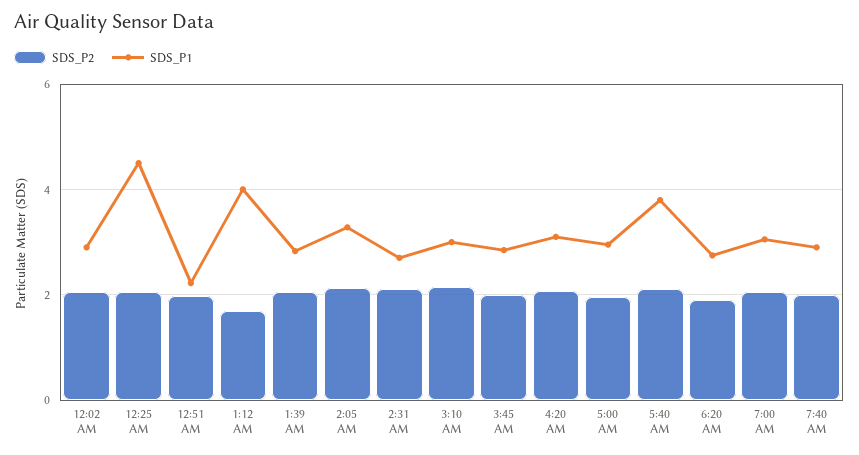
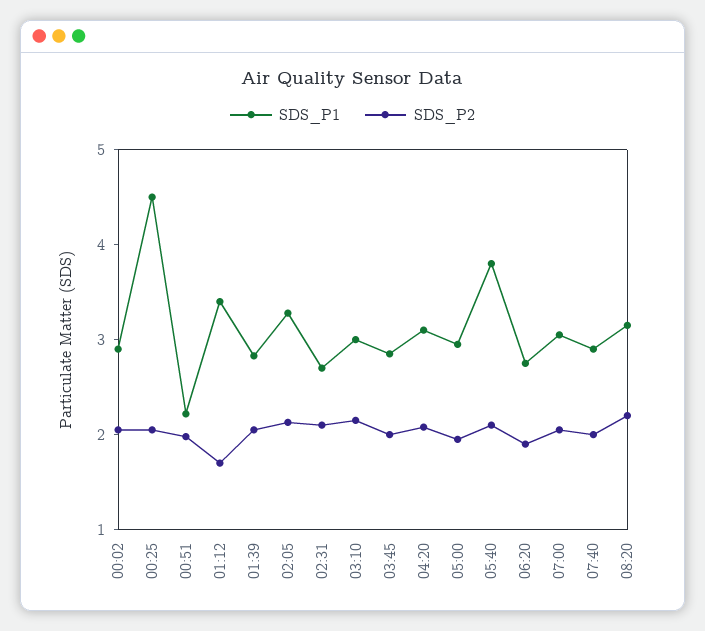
SDS_P1, 1:12 AM: 4 -> 3.4
SDS_P1, 08:20: none -> 3.2
SDS_P2, 08:20: none -> 2.2

